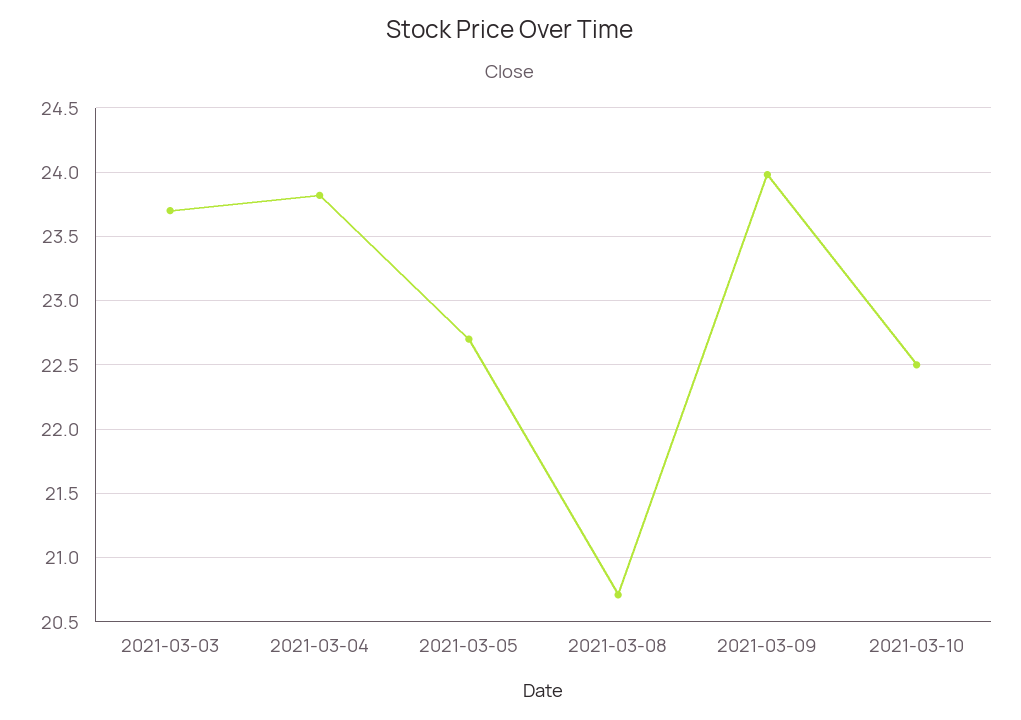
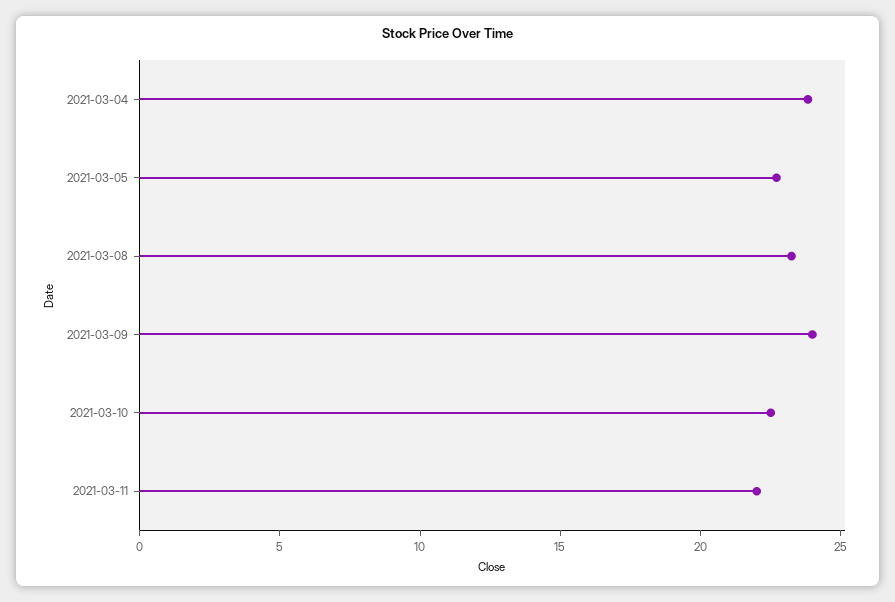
2021-03-03: 23.7 -> none
2021-03-08: 20.7 -> 23
2021-03-11: none -> 22

